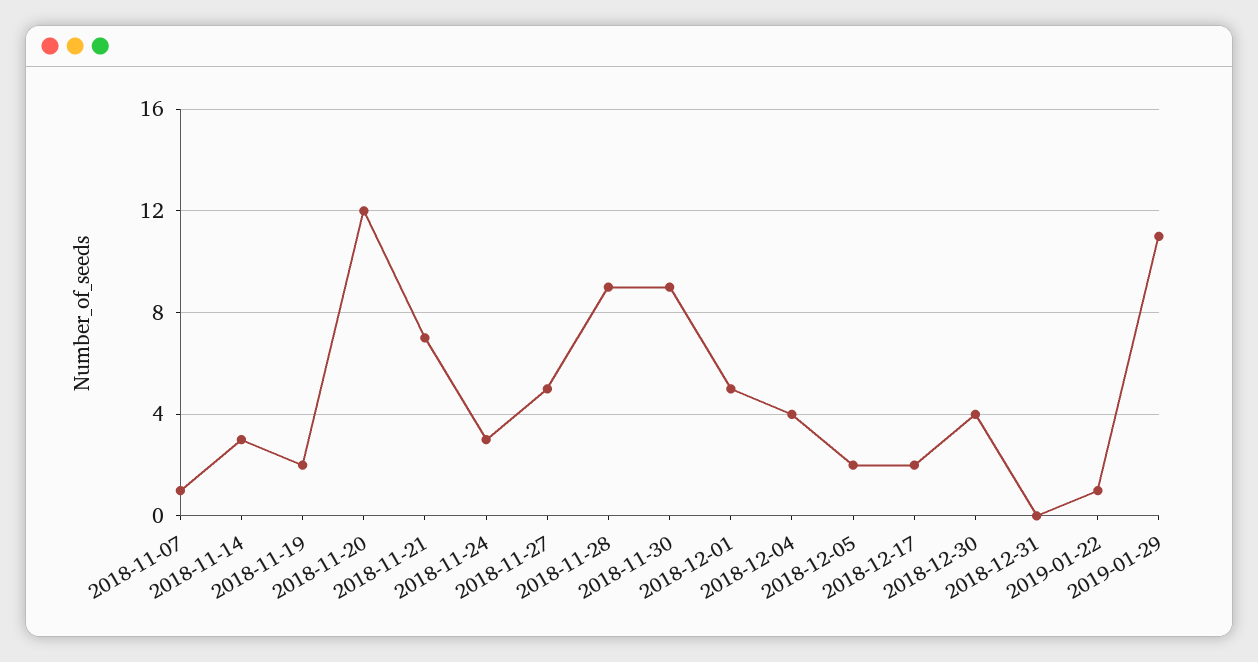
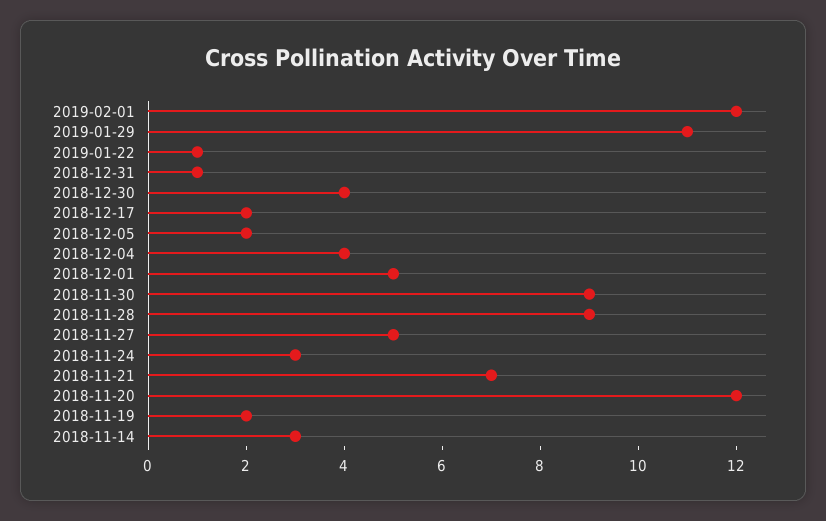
2018-11-07: 1 -> none
2018-12-31: 0 -> 1
2019-02-01: none -> 12

